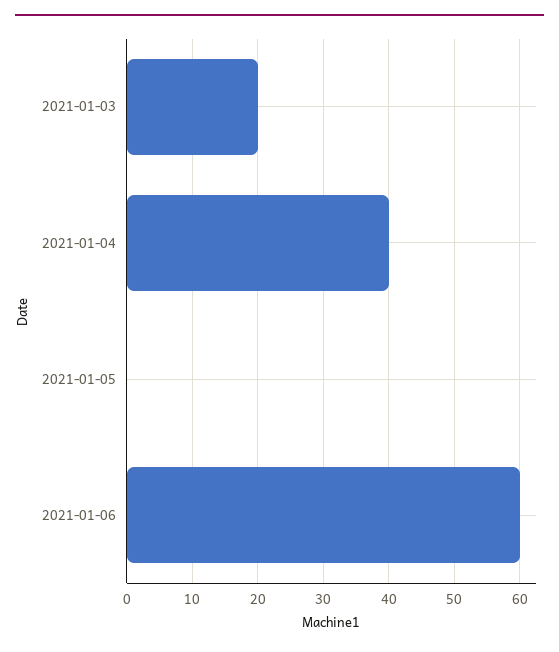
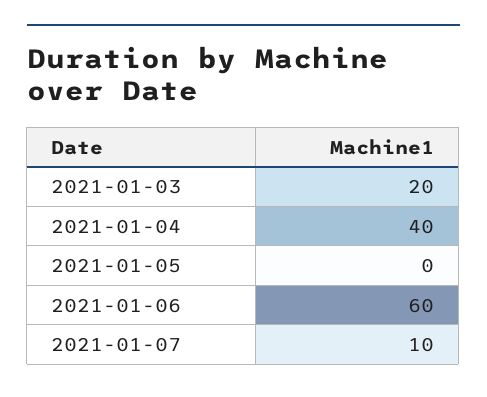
2021-01-07: none -> 10

